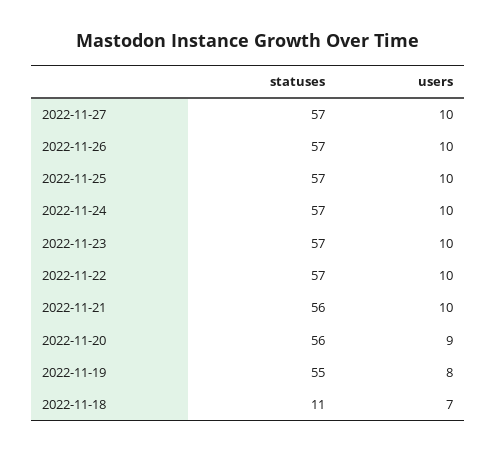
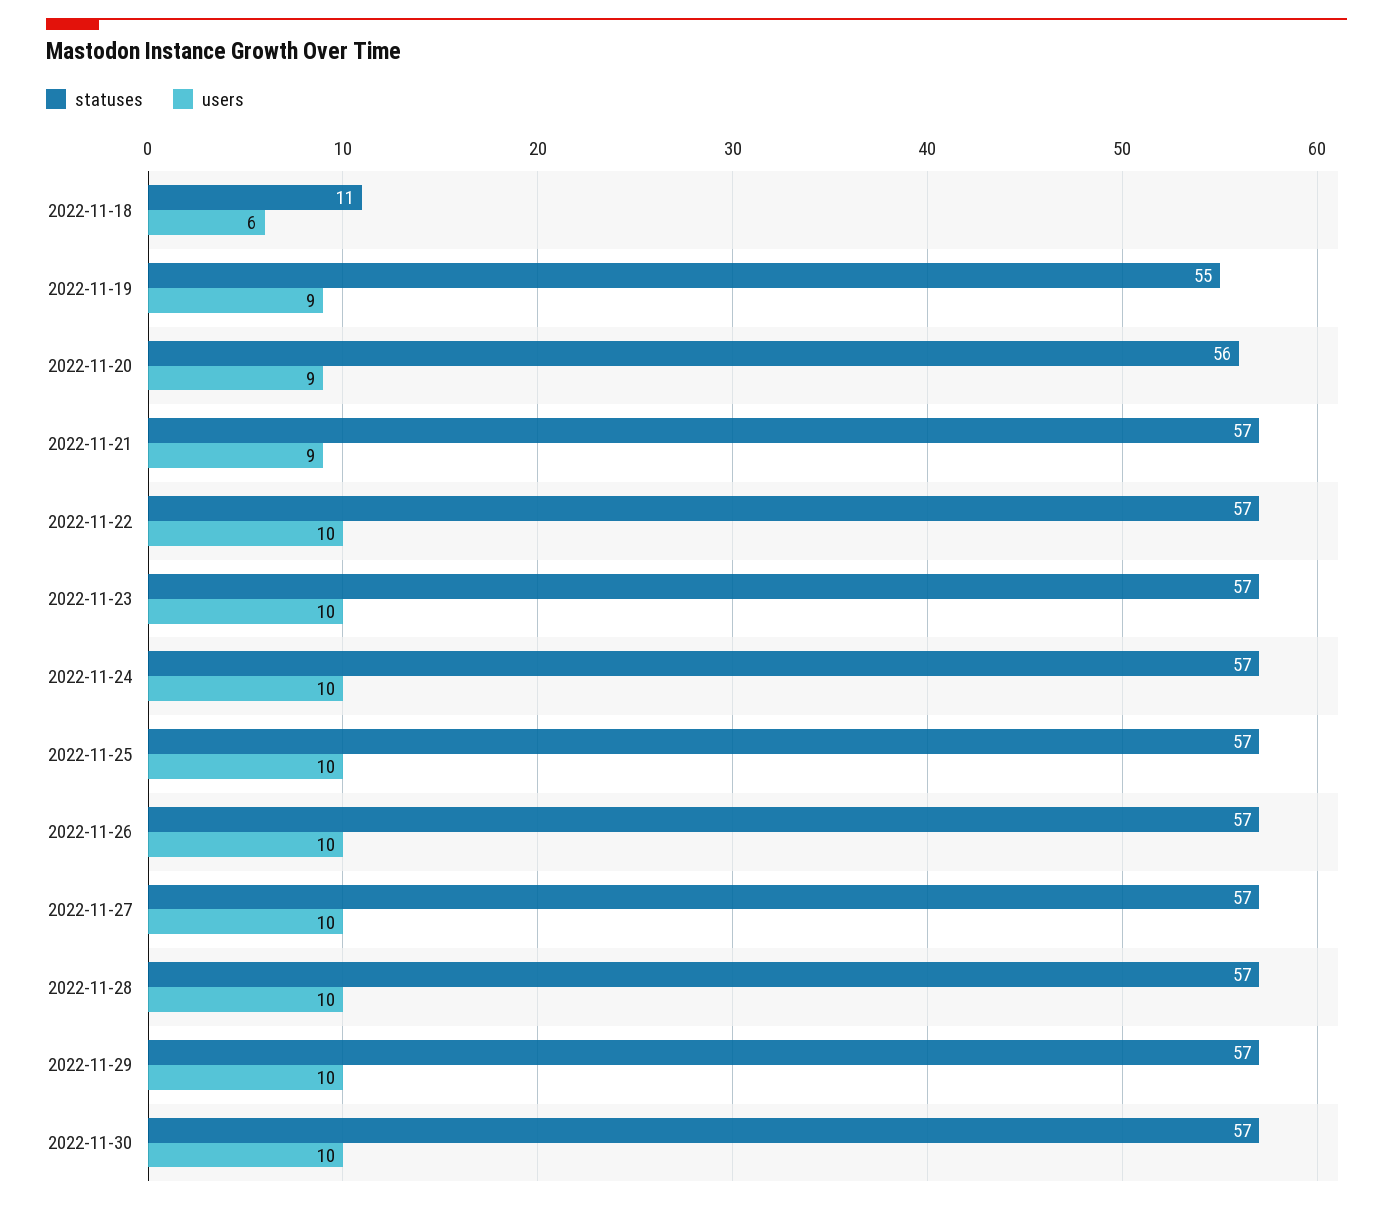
statuses, 2022-11-21: 56 -> 57
users, 2022-11-21: 10 -> 9
users, 2022-11-19: 8 -> 9
users, 2022-11-18: 7 -> 6
statuses, 2022-11-28: none -> 57
users, 2022-11-28: none -> 10
statuses, 2022-11-29: none -> 57
users, 2022-11-29: none -> 10
statuses, 2022-11-30: none -> 57
users, 2022-11-30: none -> 10

